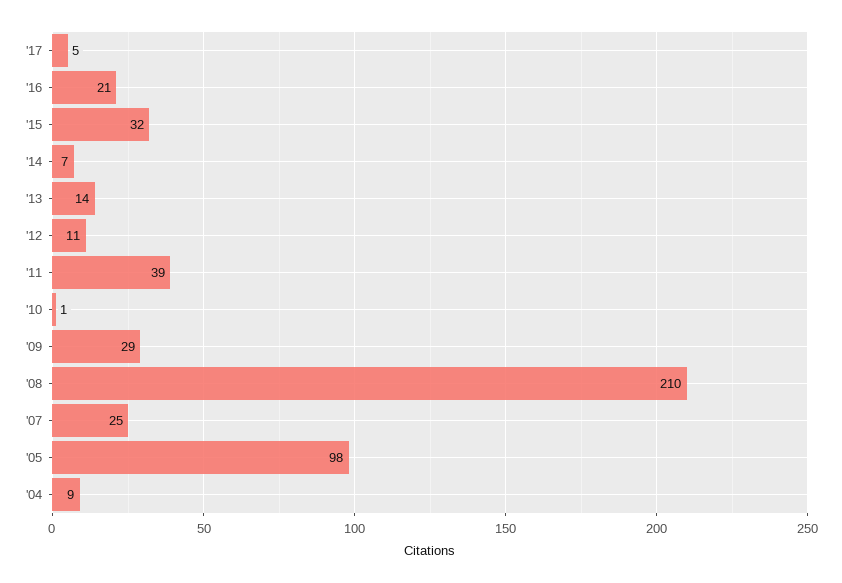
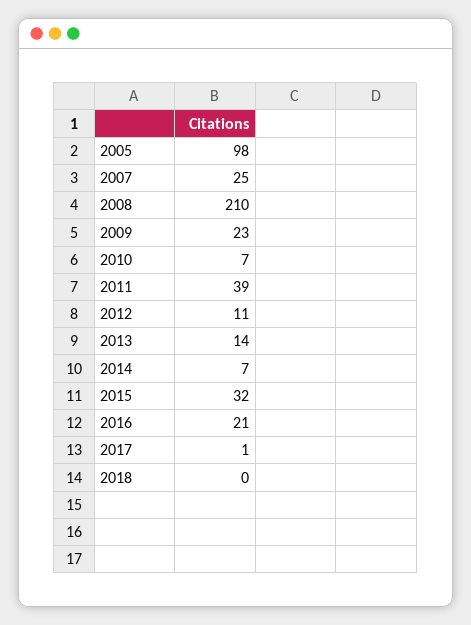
'17: 5 -> 1
'10: 1 -> 7
'09: 29 -> 23
'04: 9 -> none
2018: none -> 0

